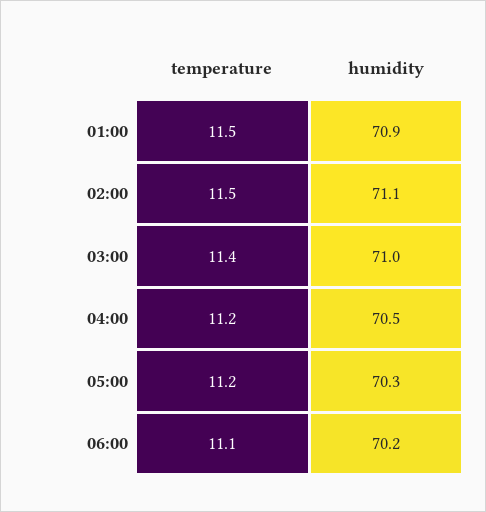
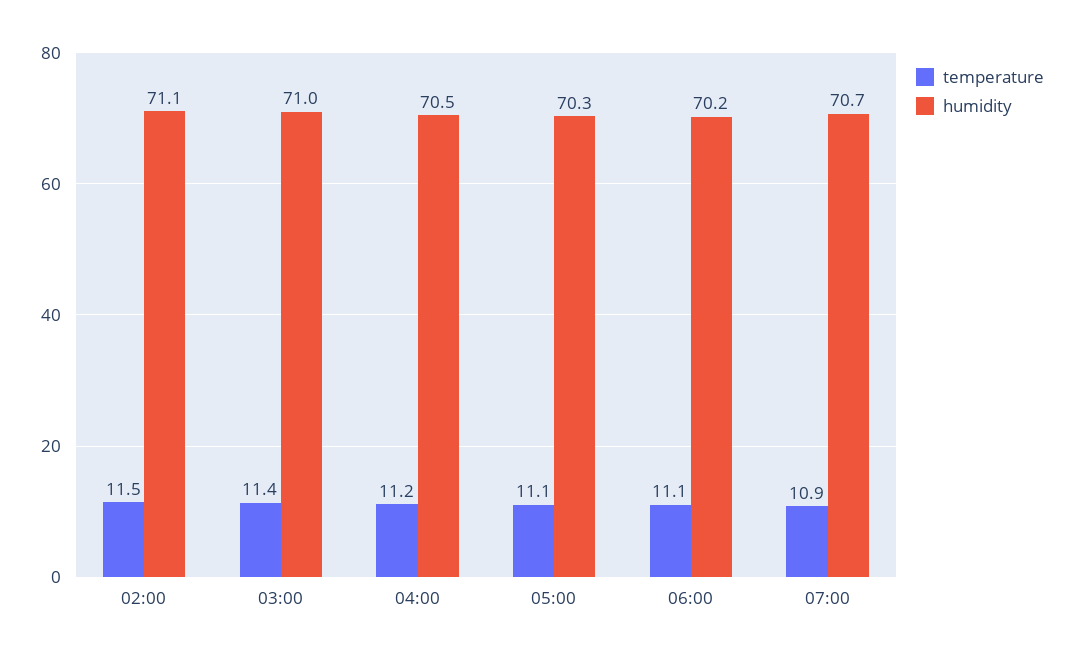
temperature, 01:00: 11.5 -> none
humidity, 01:00: 70.9 -> none
temperature, 05:00: 11.2 -> 11.1
temperature, 07:00: none -> 10.9
humidity, 07:00: none -> 70.7

